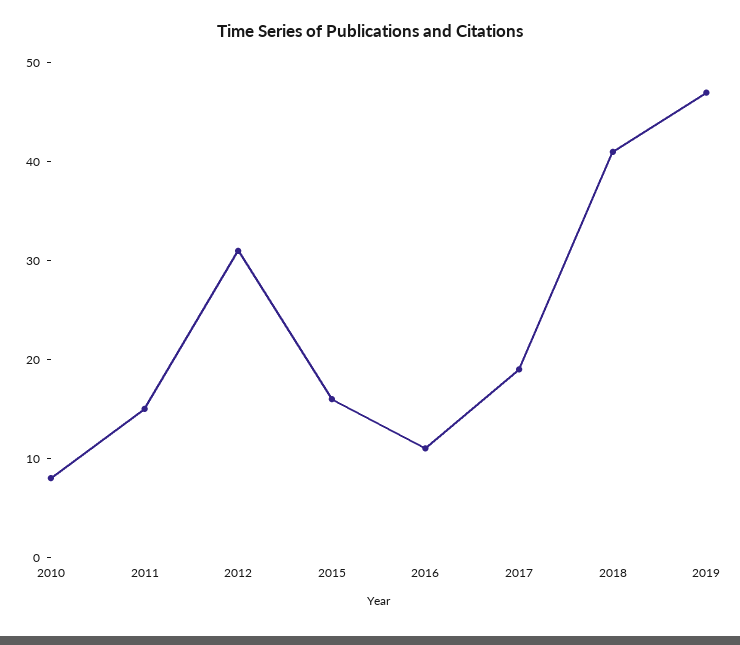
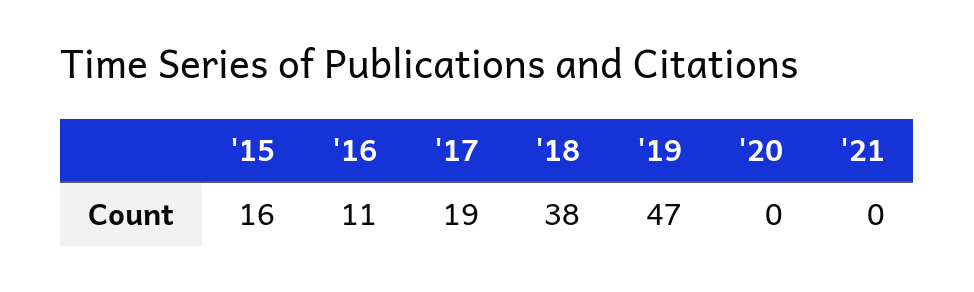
2010: 8 -> none
2011: 15 -> none
2012: 31 -> none
2018: 41 -> 38
'20: none -> 0
'21: none -> 0

